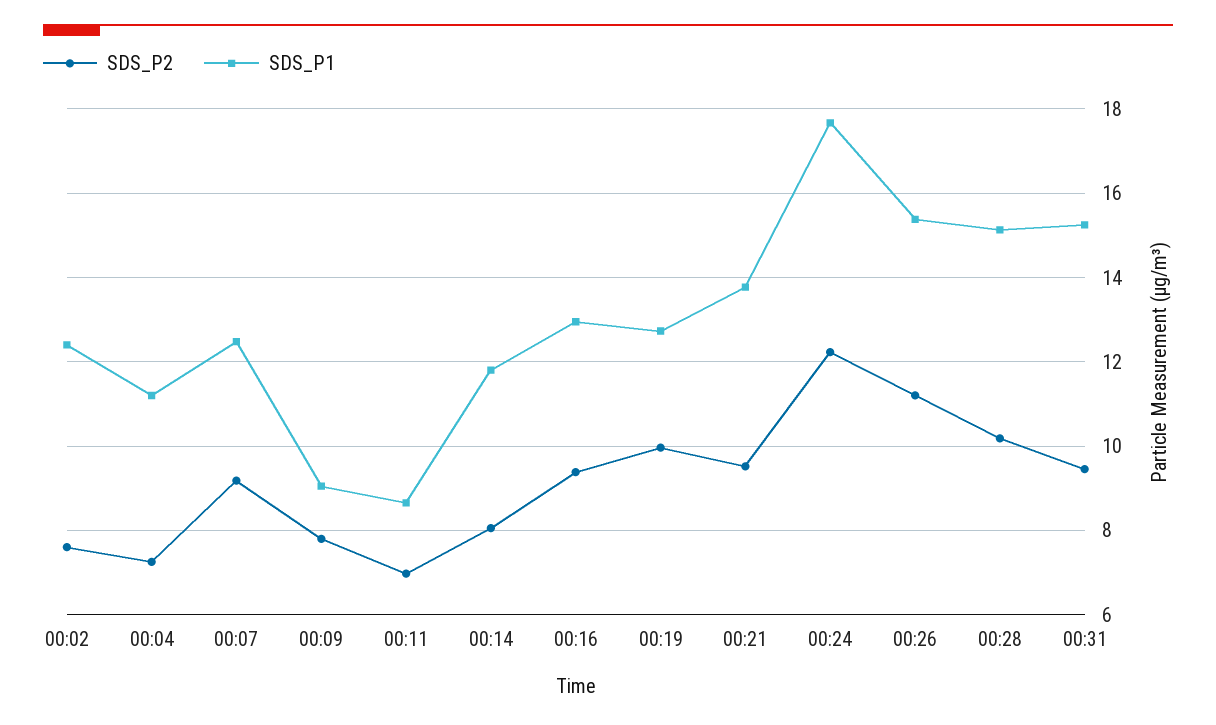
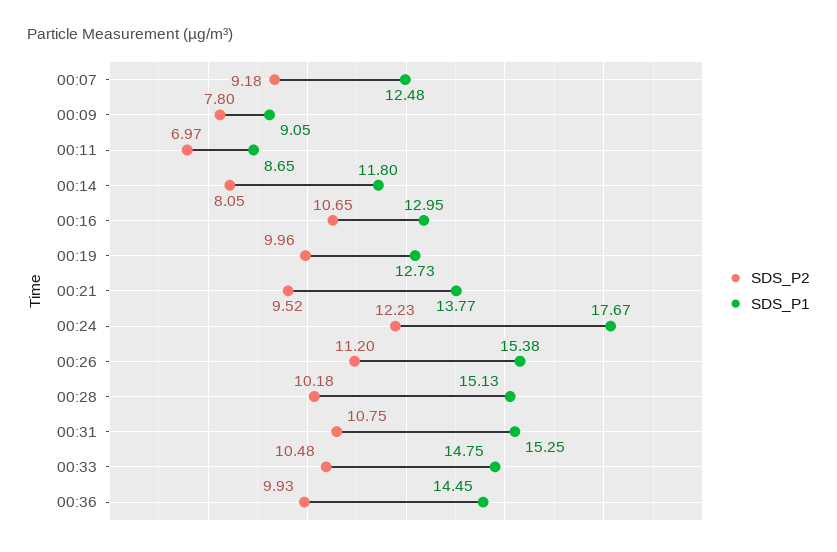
SDS_P2, 00:02: 7.6 -> none
SDS_P1, 00:02: 12.4 -> none
SDS_P2, 00:04: 7.2 -> none
SDS_P1, 00:04: 11.2 -> none
SDS_P2, 00:16: 9.4 -> 10.65
SDS_P2, 00:31: 9.4 -> 10.75
SDS_P2, 00:33: none -> 10.48
SDS_P1, 00:33: none -> 14.75
SDS_P2, 00:36: none -> 9.93
SDS_P1, 00:36: none -> 14.45

